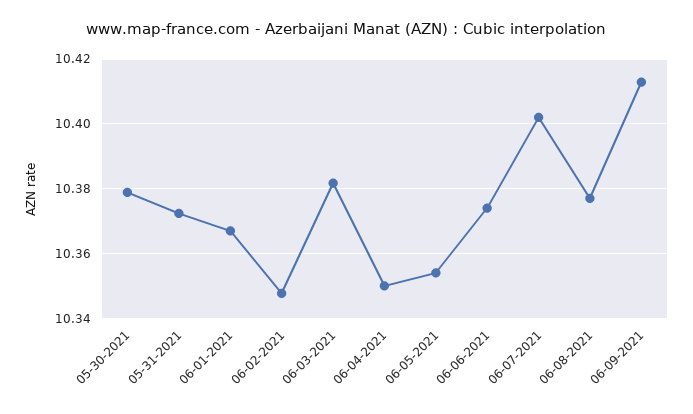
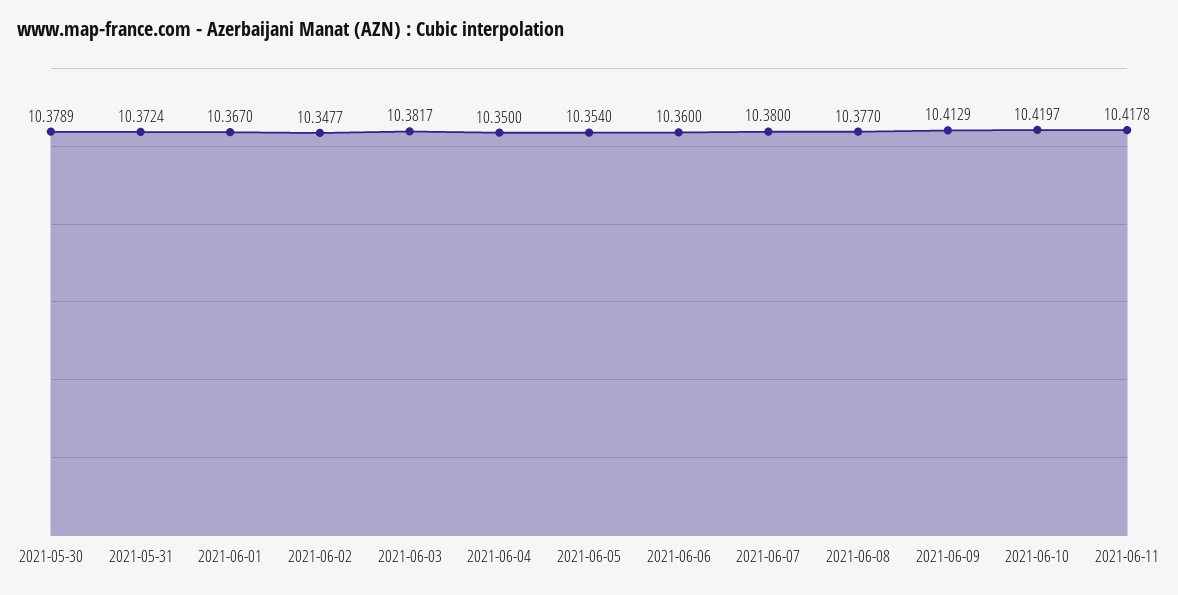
06-06-2021: 10.374 -> 10.36
06-07-2021: 10.402 -> 10.38
2021-06-10: none -> 10.4197
2021-06-11: none -> 10.4178

